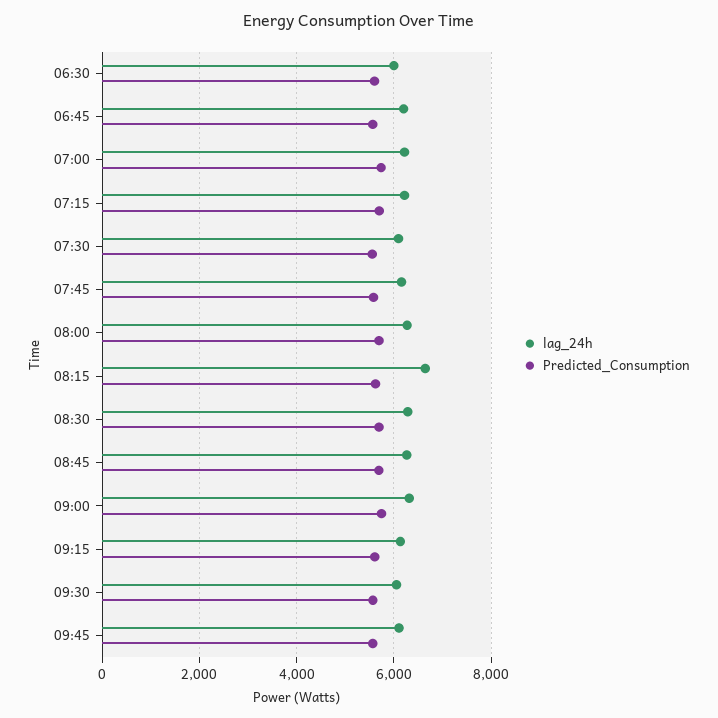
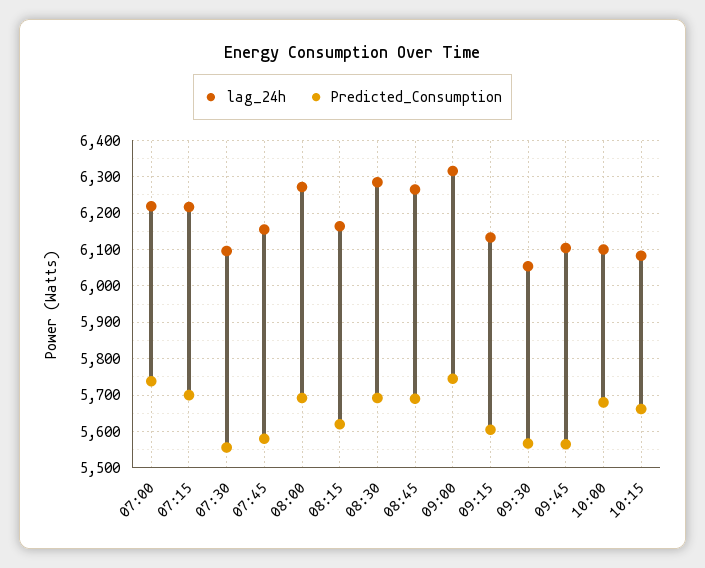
lag_24h, 06:30: 6000 -> none
Predicted_Consumption, 06:30: 5600 -> none
lag_24h, 06:45: 6200 -> none
Predicted_Consumption, 06:45: 5600 -> none
lag_24h, 08:15: 6600 -> 6160
lag_24h, 10:00: none -> 6100
Predicted_Consumption, 10:00: none -> 5680
lag_24h, 10:15: none -> 6080
Predicted_Consumption, 10:15: none -> 5660

